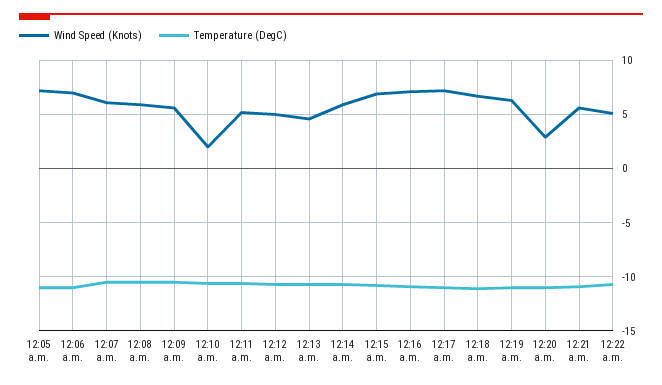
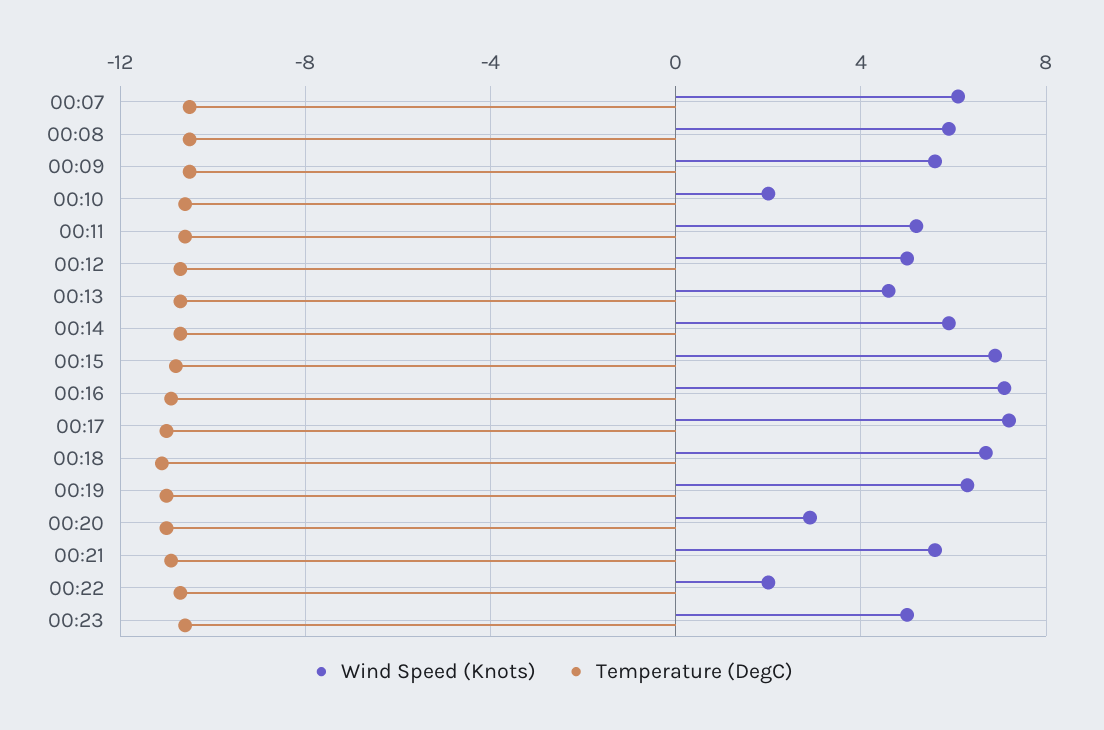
Wind Speed (Knots), 12:05 a.m.: 7 -> none
Temperature (DegC), 12:05 a.m.: -11 -> none
Wind Speed (Knots), 12:06 a.m.: 7 -> none
Temperature (DegC), 12:06 a.m.: -11 -> none
Wind Speed (Knots), 12:22 a.m.: 5 -> 2
Wind Speed (Knots), 00:23: none -> 5
Temperature (DegC), 00:23: none -> -10.5

